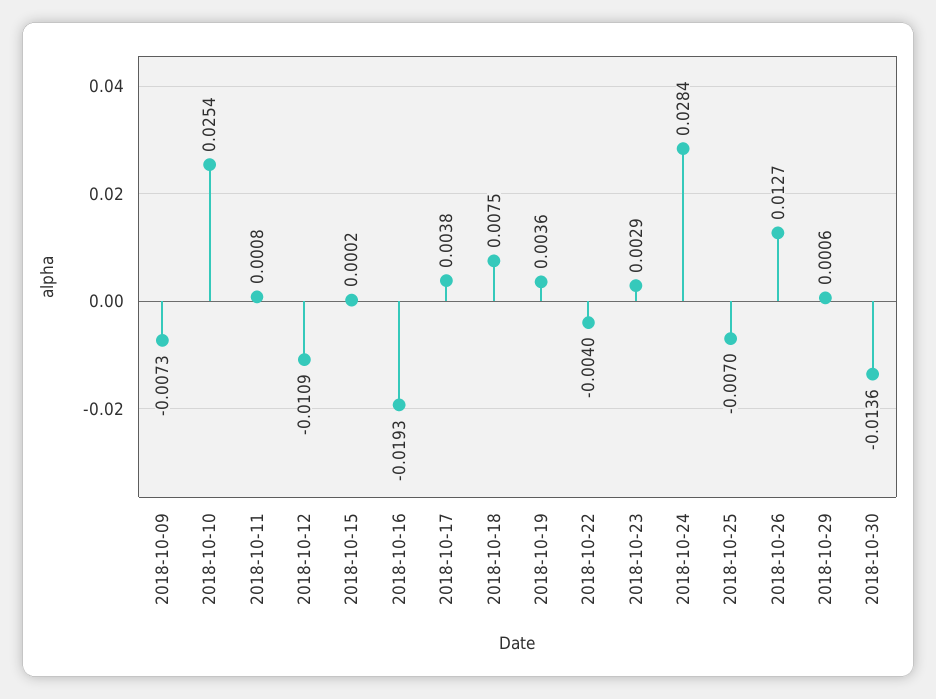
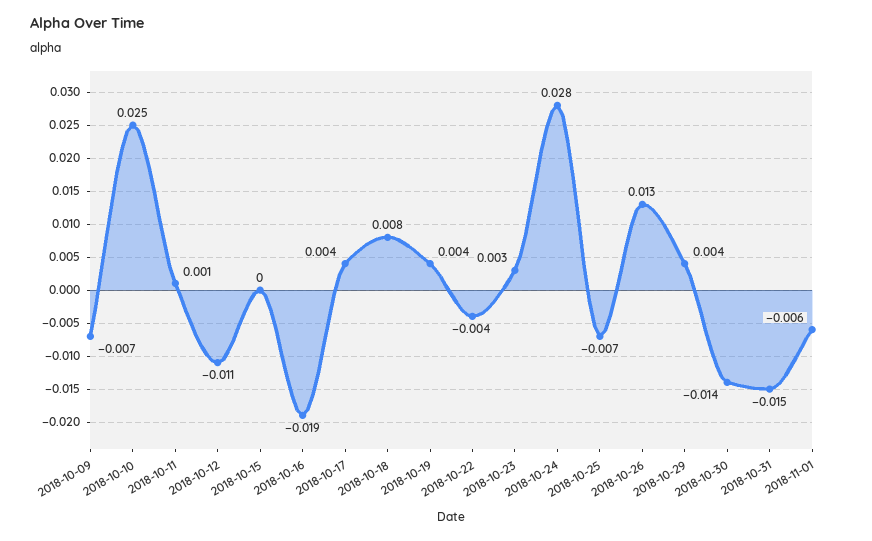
2018-10-29: 0.0006 -> 0.004
2018-10-31: none -> -0.015
2018-11-01: none -> -0.006

